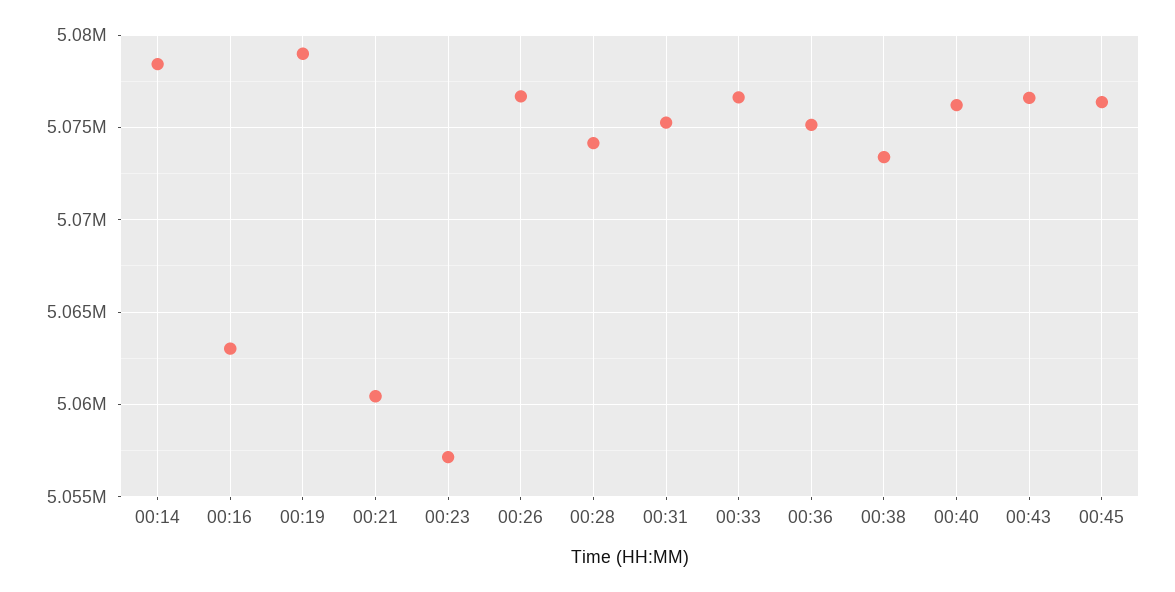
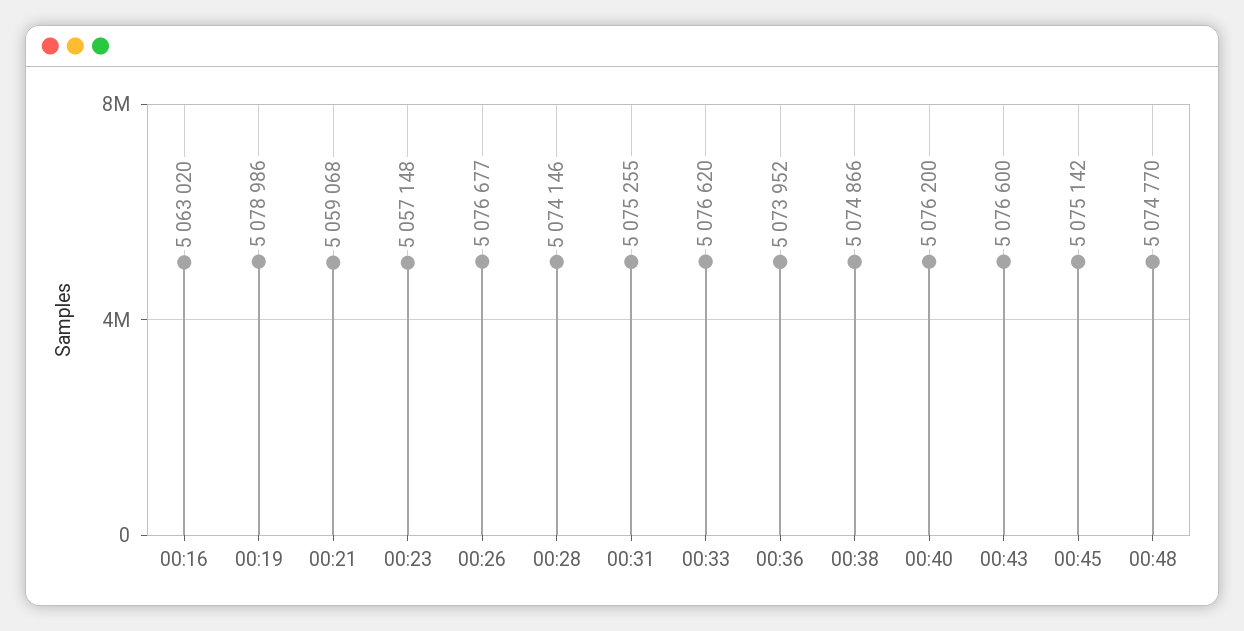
00:14: 5078500 -> none
00:21: 5060500 -> 5059068
00:36: 5075000 -> 5073952
00:38: 5073500 -> 5074866
00:45: 5076500 -> 5075142
00:48: none -> 5074770

